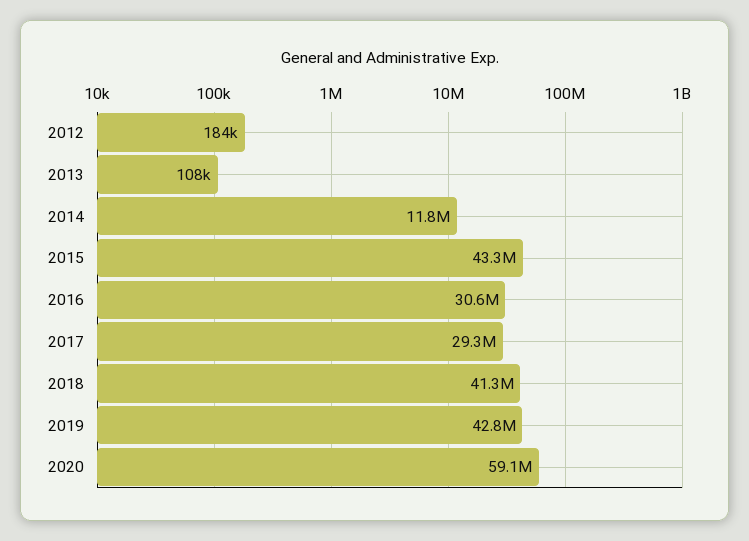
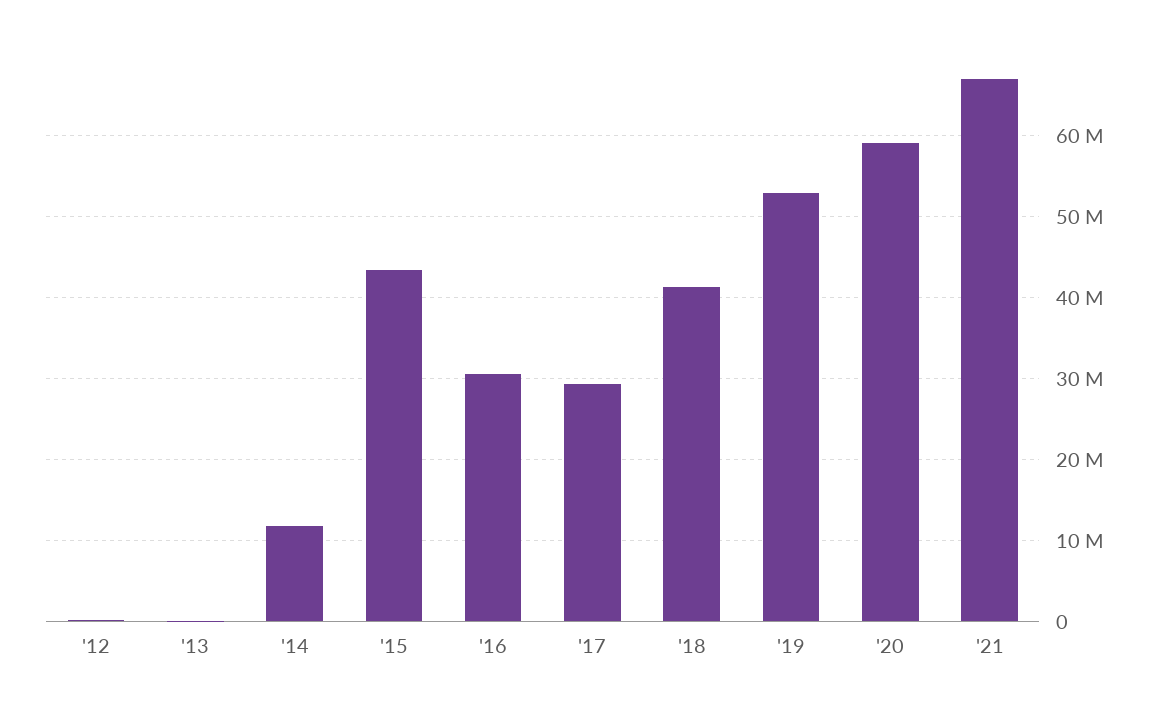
2019: 42800000 -> 53000000
'21: none -> 67000000

